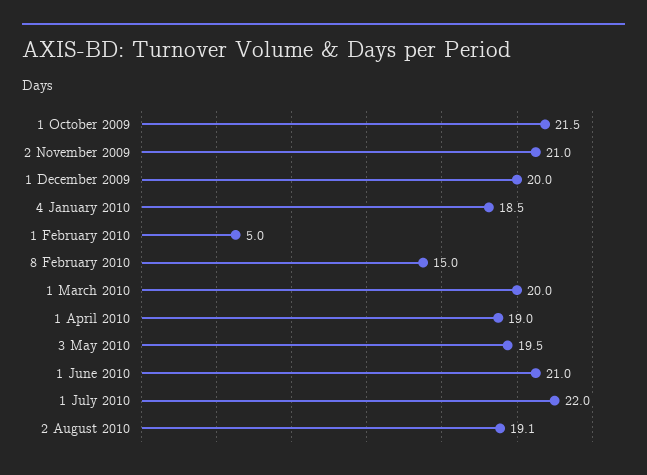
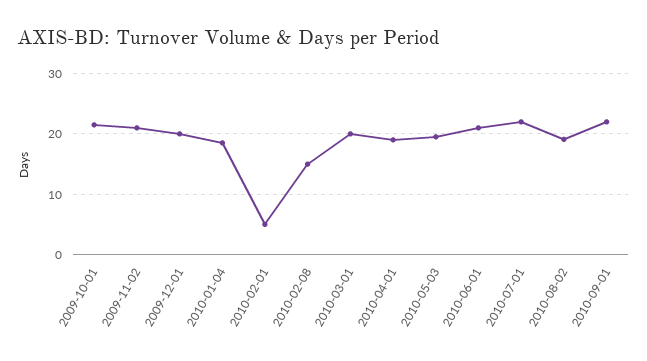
2010-09-01: none -> 22

